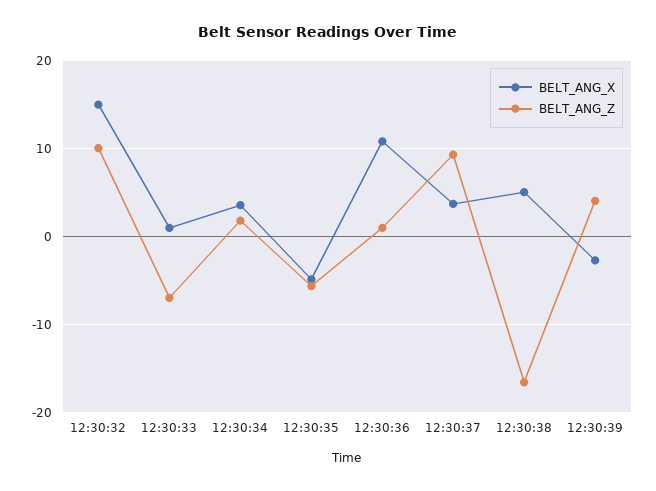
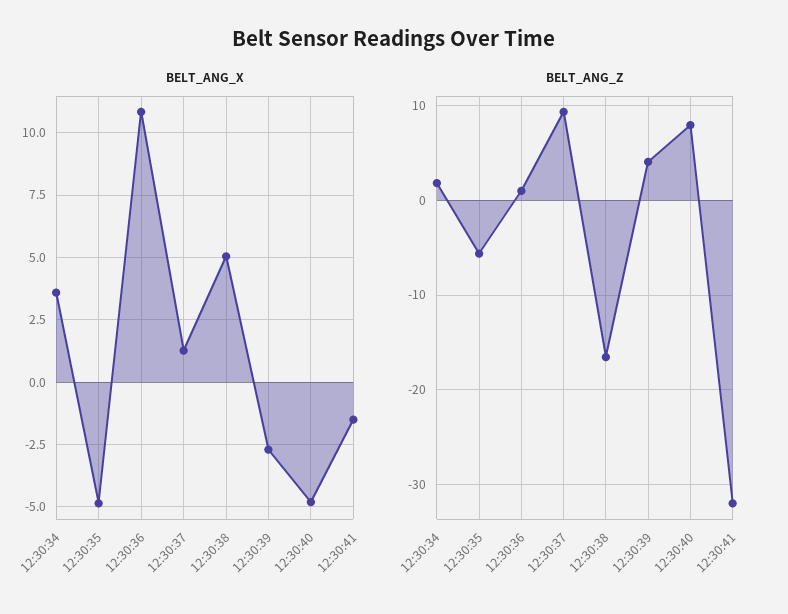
BELT_ANG_X, 12:30:32: 15 -> none
BELT_ANG_Z, 12:30:32: 10 -> none
BELT_ANG_X, 12:30:33: 1 -> none
BELT_ANG_Z, 12:30:33: -7 -> none
BELT_ANG_X, 12:30:37: 4 -> 1.25
BELT_ANG_X, 12:30:40: none -> -4.75
BELT_ANG_X, 12:30:41: none -> -1.5
BELT_ANG_Z, 12:30:40: none -> 8
BELT_ANG_Z, 12:30:41: none -> -32

